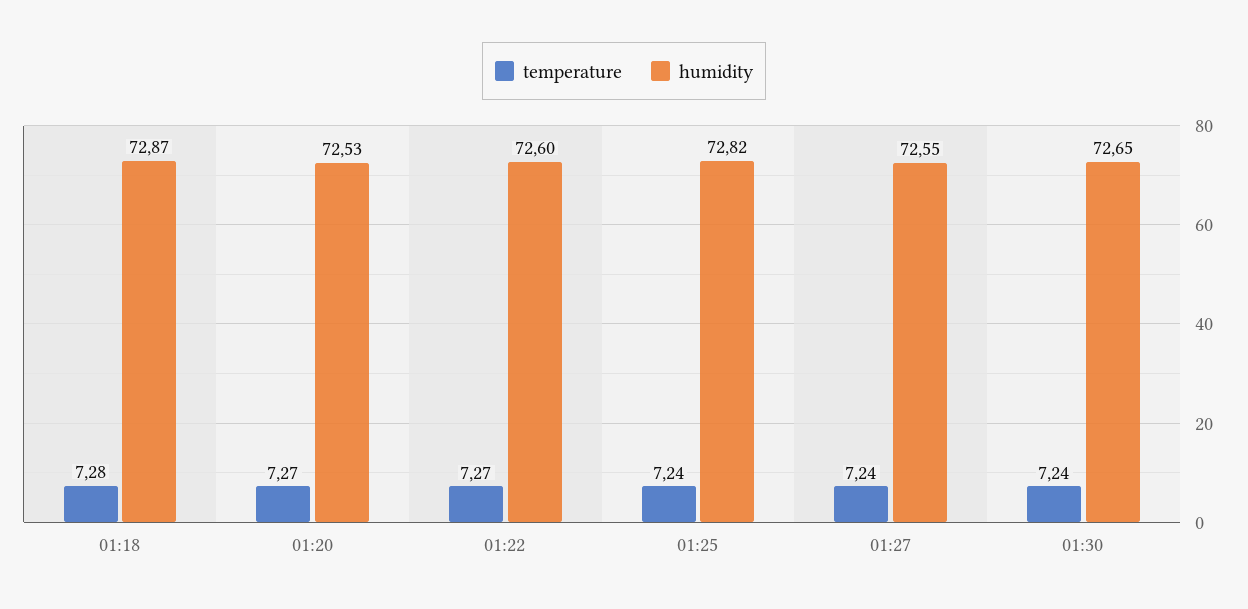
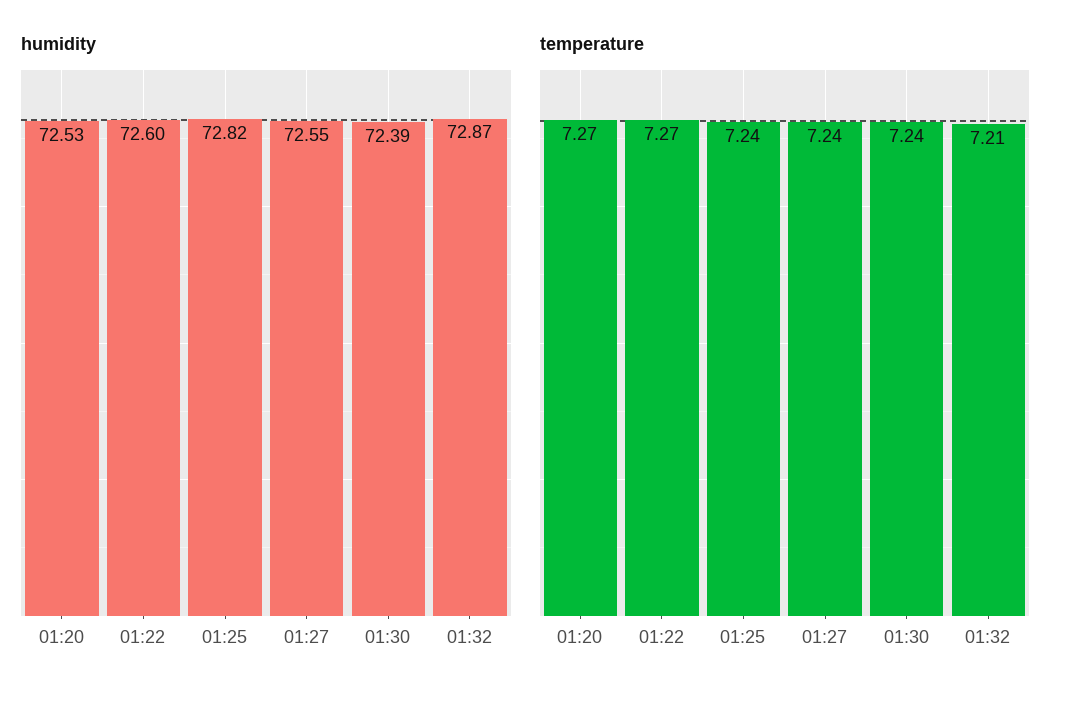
temperature, 01:18: 7.28 -> none
humidity, 01:18: 72.87 -> none
humidity, 01:30: 72.65 -> 72.39
humidity, 01:32: none -> 72.87
temperature, 01:32: none -> 7.21

